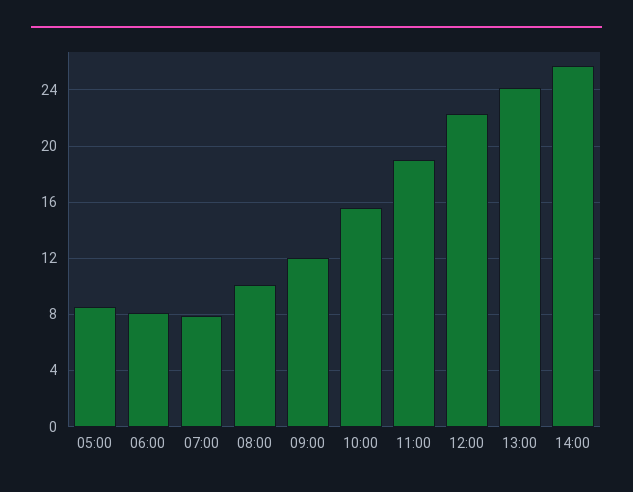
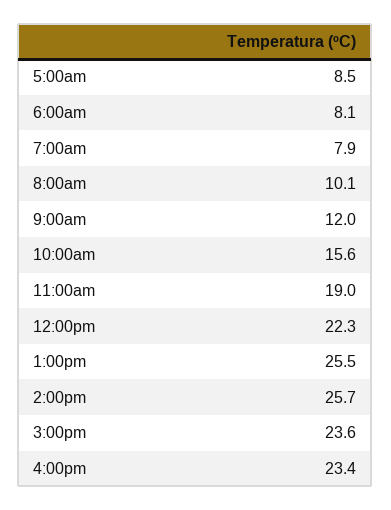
13:00: 24 -> 25.5
3:00pm: none -> 23.6
4:00pm: none -> 23.4

